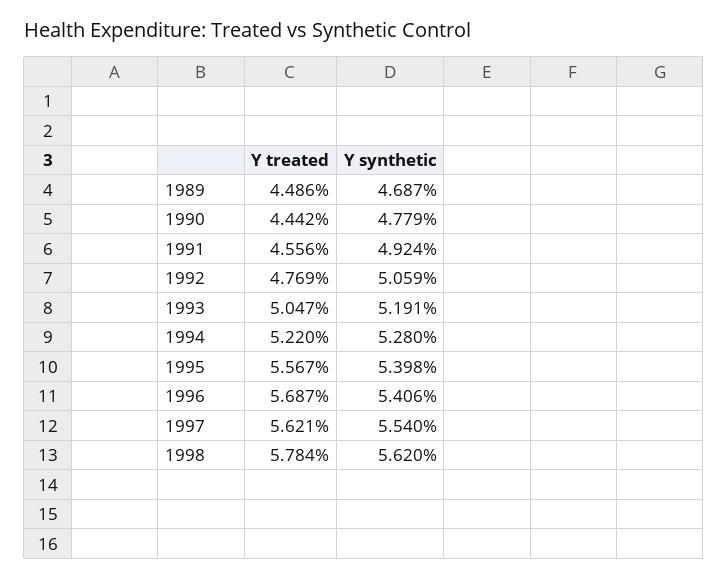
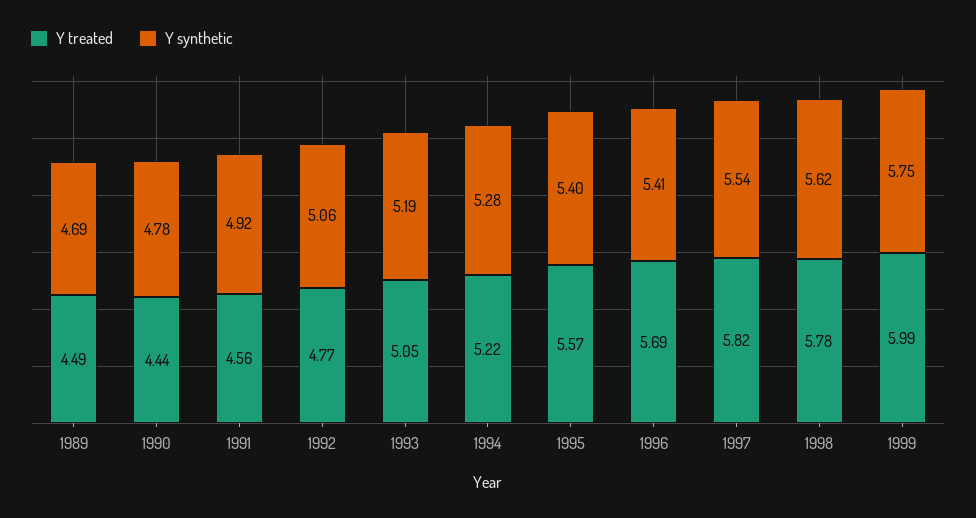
Y treated, 1997: 5.621 -> 5.82
Y treated, 1999: none -> 5.99
Y synthetic, 1999: none -> 5.75

